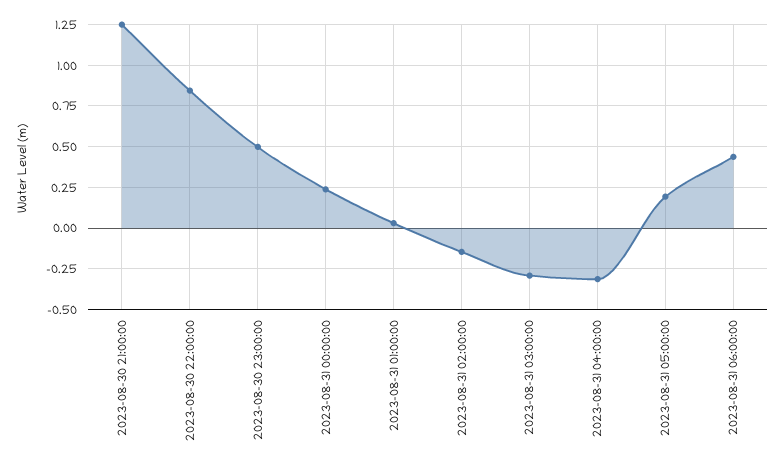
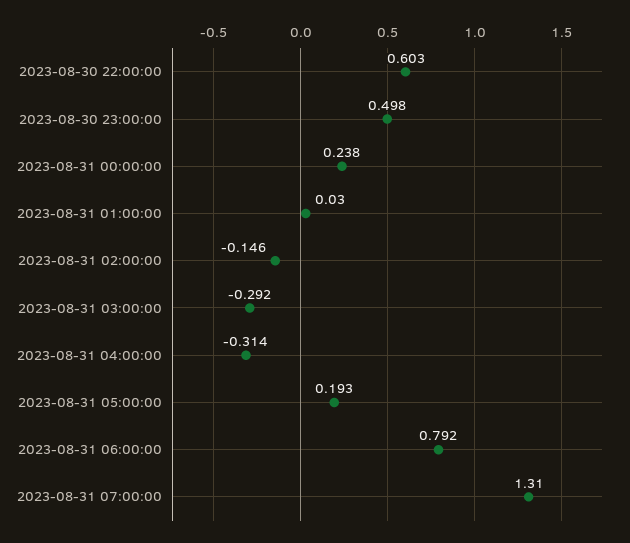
2023-08-30 21:00:00: 1.25 -> none
2023-08-30 22:00:00: 0.85 -> 0.603
2023-08-31 06:00:00: 0.45 -> 0.792
2023-08-31 07:00:00: none -> 1.31

